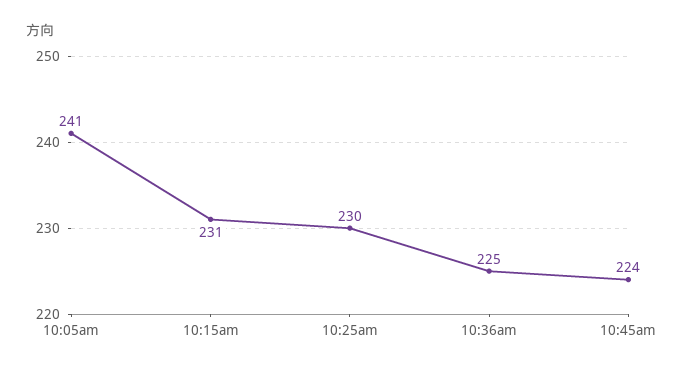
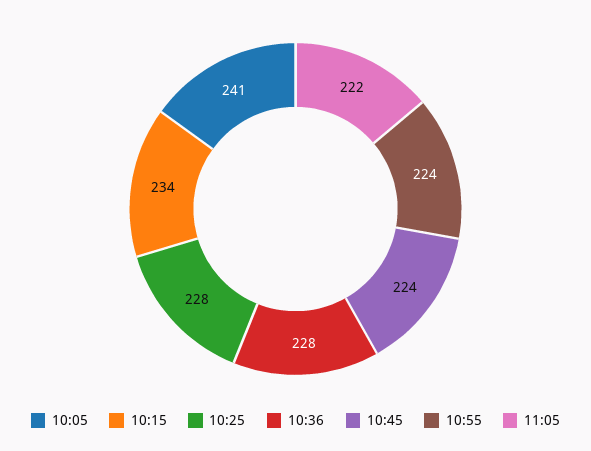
10:15am: 231 -> 234
10:25am: 230 -> 228
10:36am: 225 -> 228
10:55: none -> 224
11:05: none -> 222

